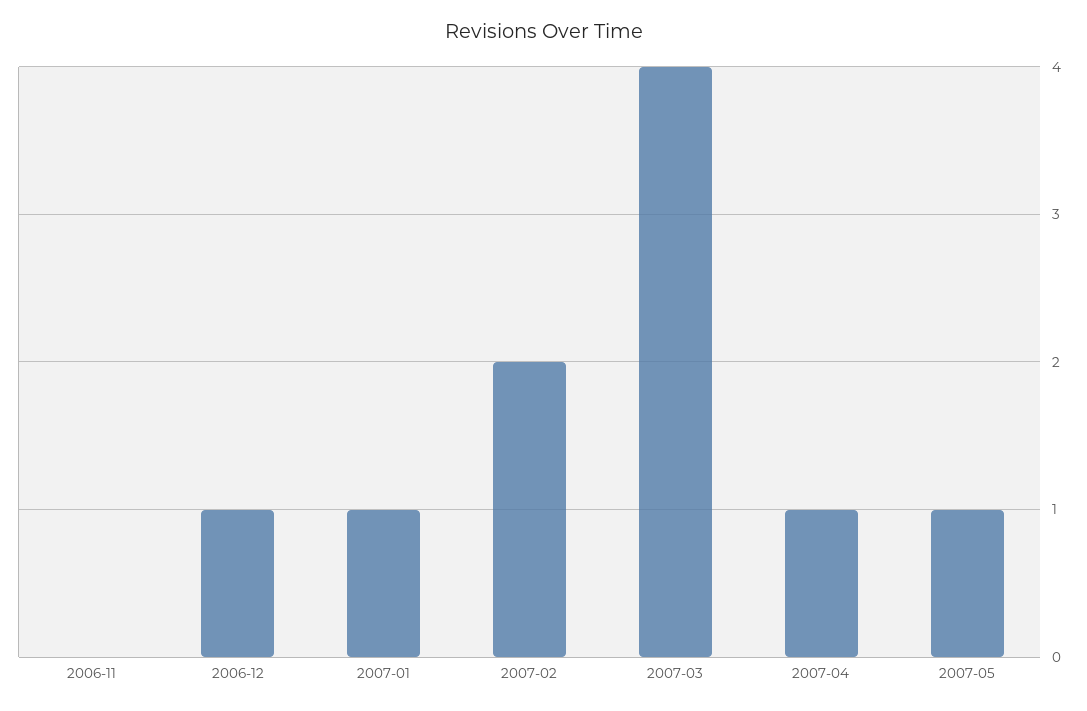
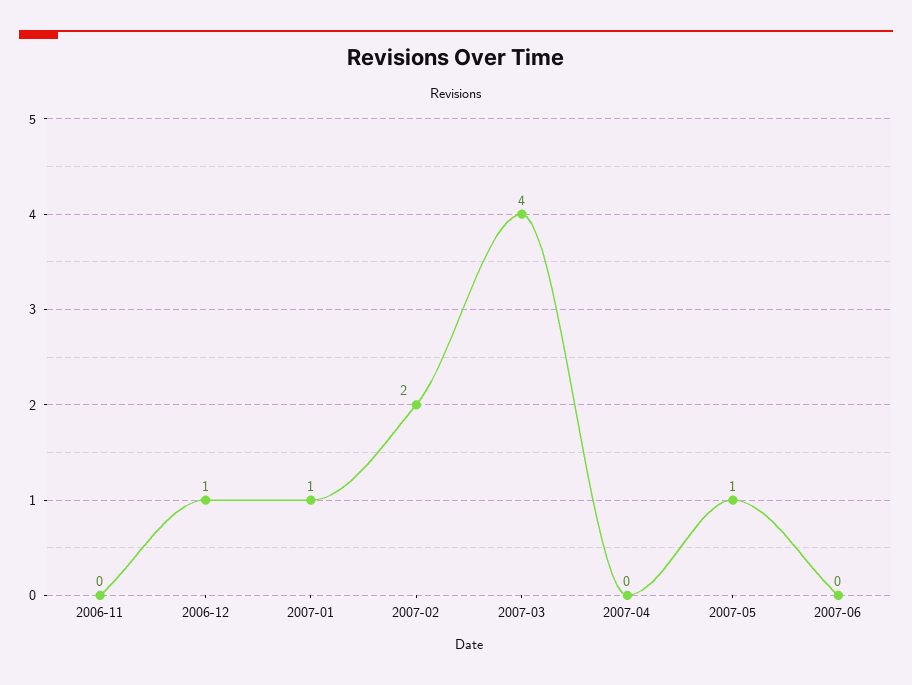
2007-04: 1 -> 0
2007-06: none -> 0

